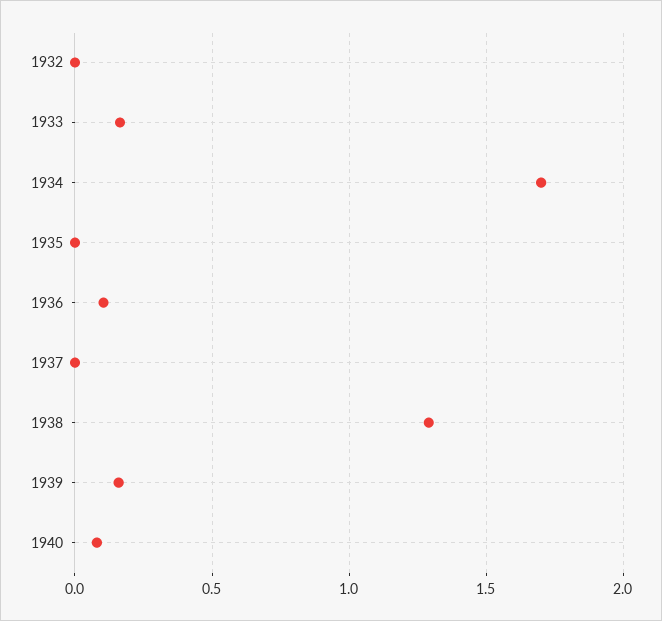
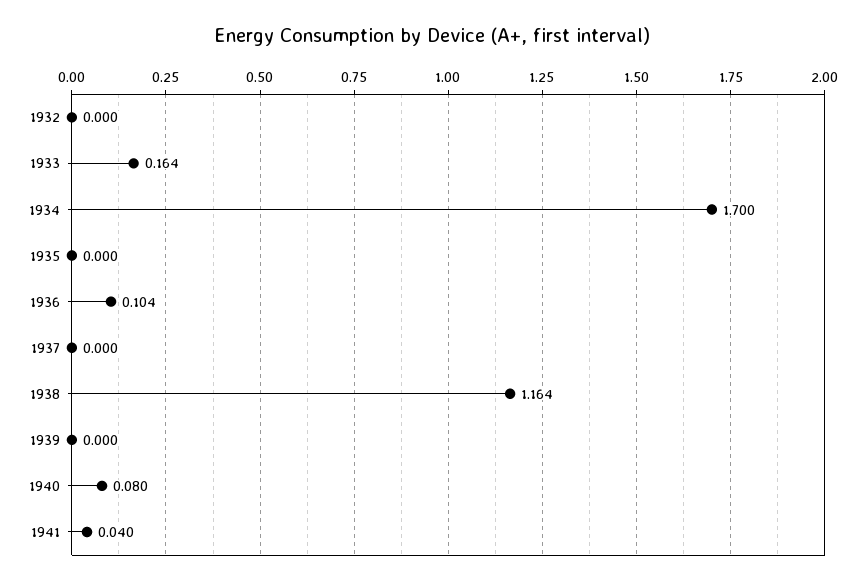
1938: 1.3 -> 1.164
1939: 0.15 -> 0
1941: none -> 0.04

